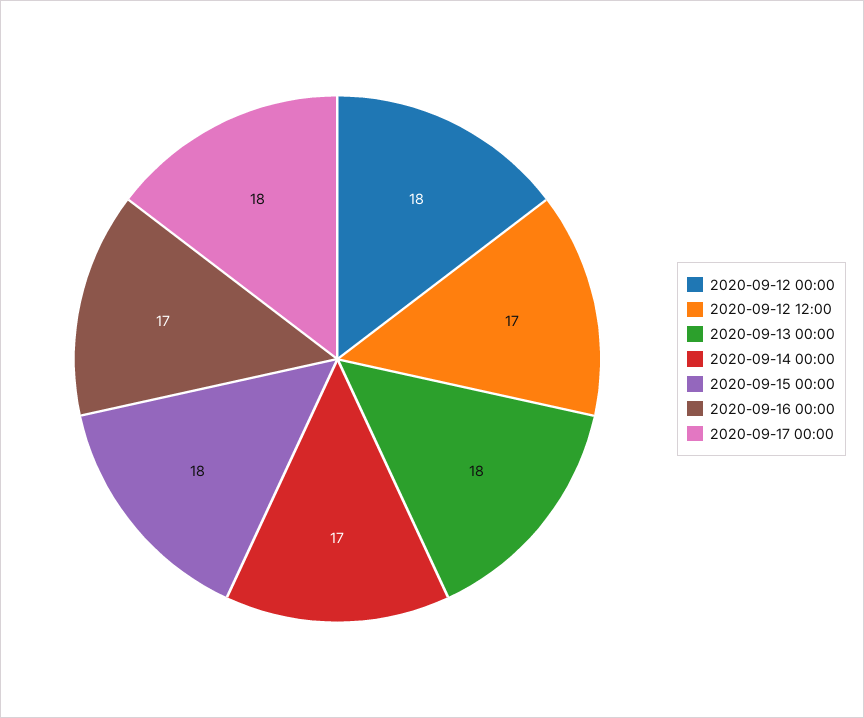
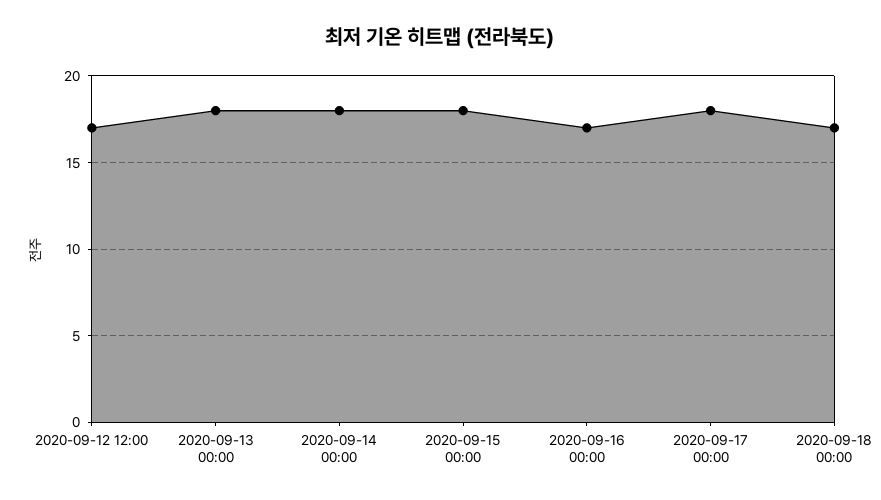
2020-09-12 00:00: 18 -> none
2020-09-14 00:00: 17 -> 18
2020-09-18 00:00: none -> 17

